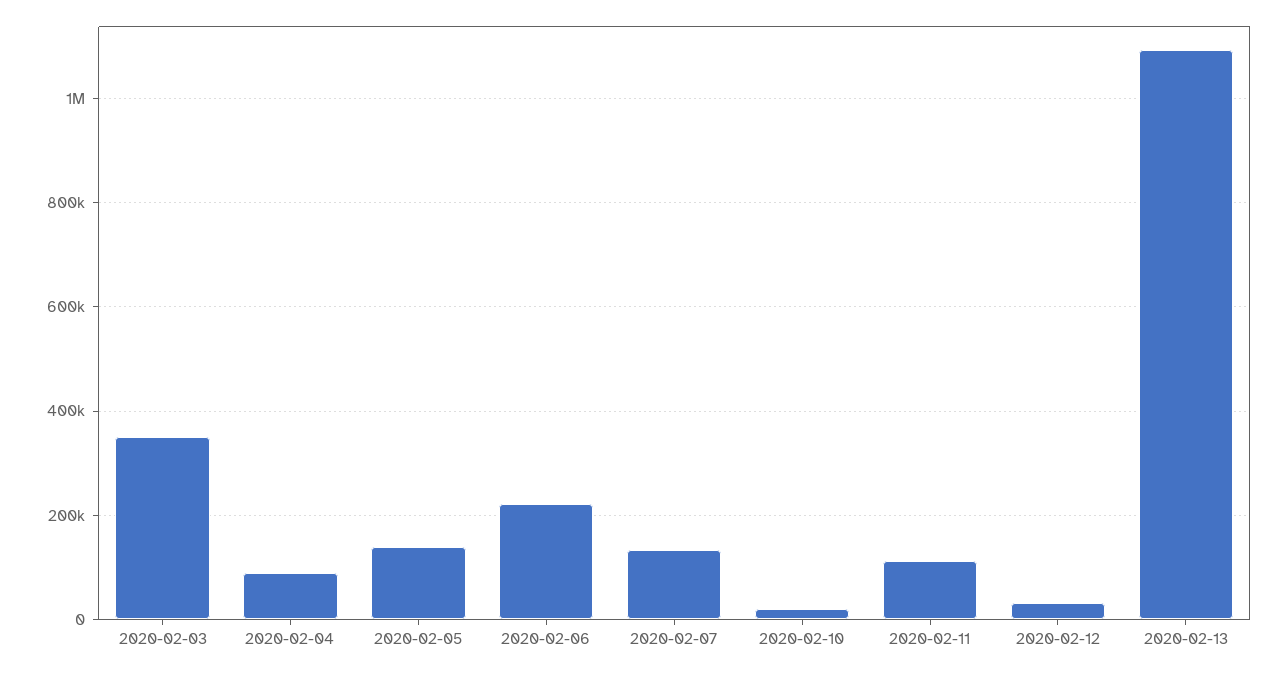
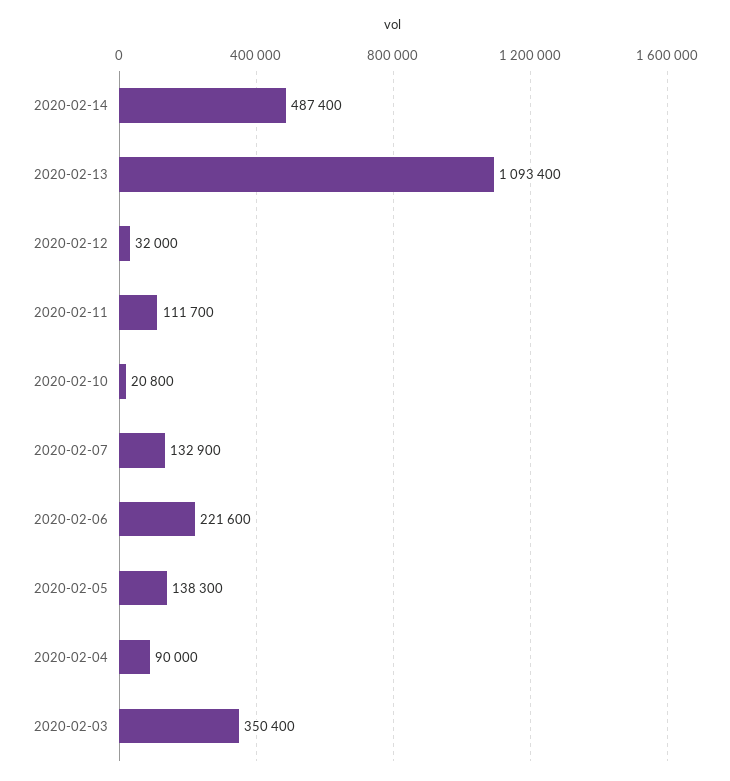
2020-02-14: none -> 487400

